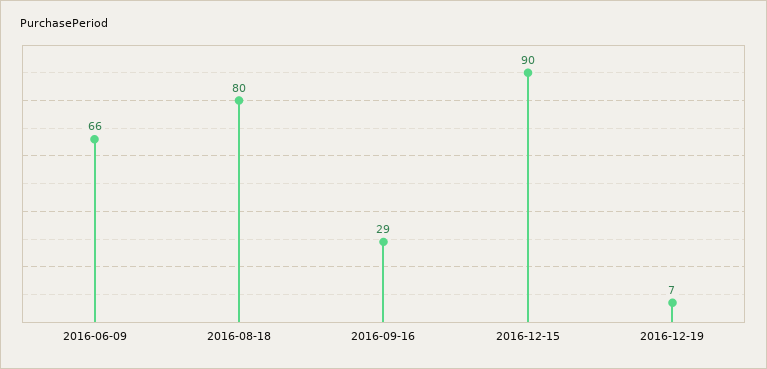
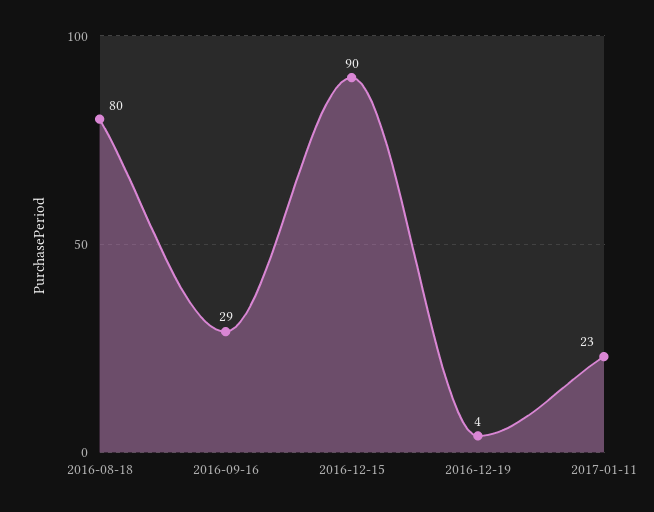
2016-06-09: 66 -> none
2016-12-19: 7 -> 4
2017-01-11: none -> 23

